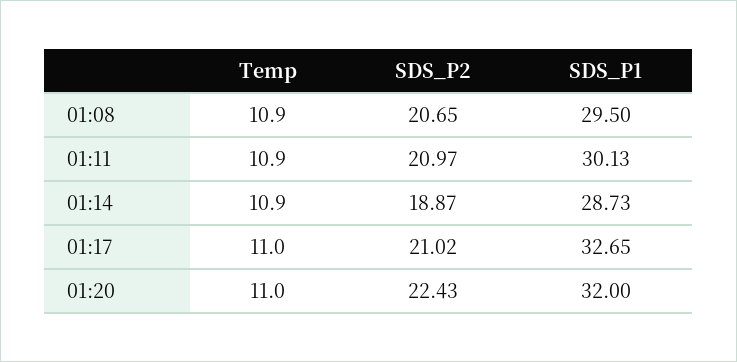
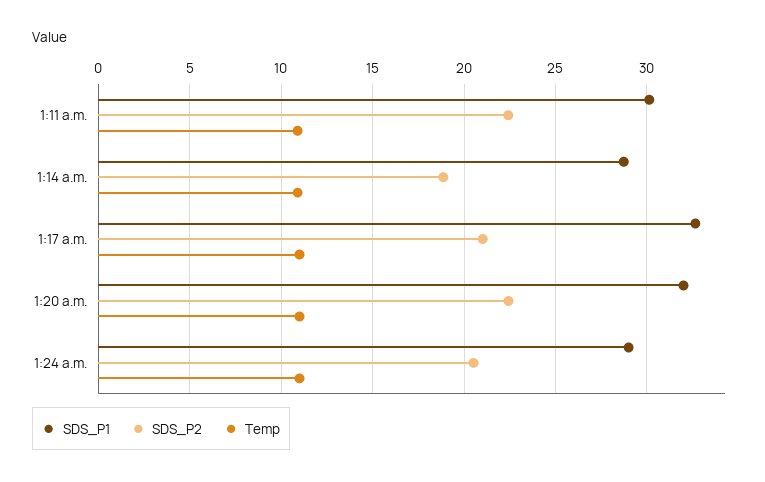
Temp, 01:08: 10.9 -> none
SDS_P2, 01:08: 20.65 -> none
SDS_P1, 01:08: 29.5 -> none
SDS_P2, 01:11: 20.97 -> 22.5
SDS_P1, 1:24 a.m.: none -> 29
SDS_P2, 1:24 a.m.: none -> 20.5
Temp, 1:24 a.m.: none -> 11

